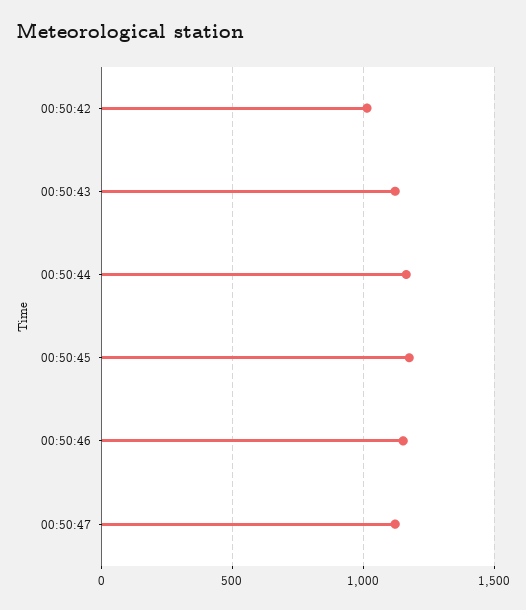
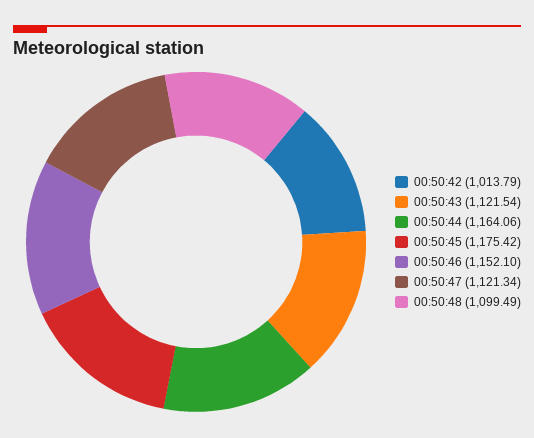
00:50:48: none -> 1099.49

